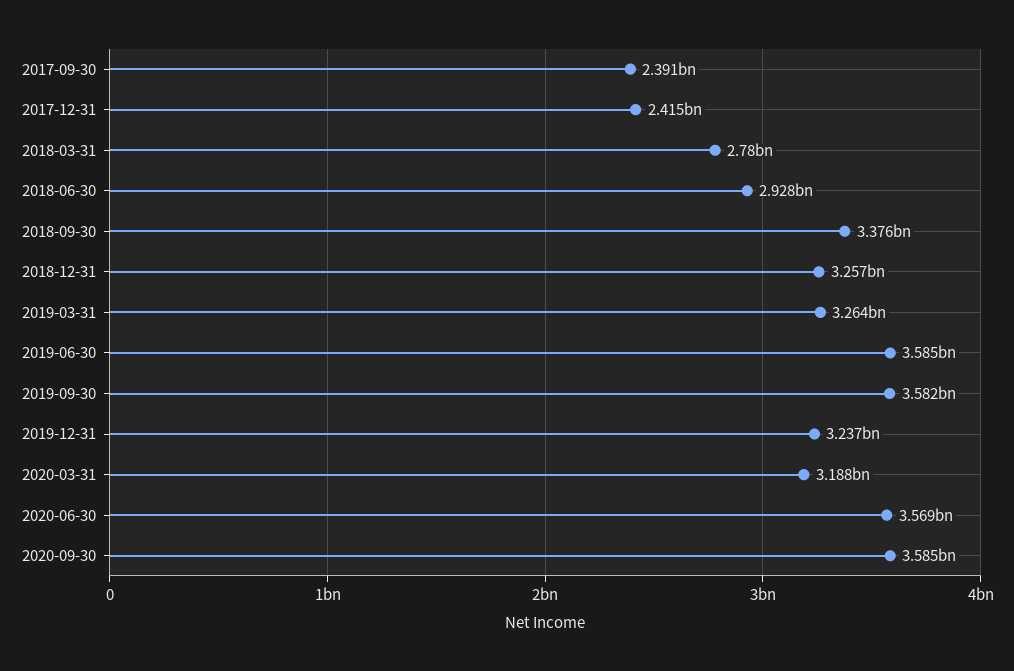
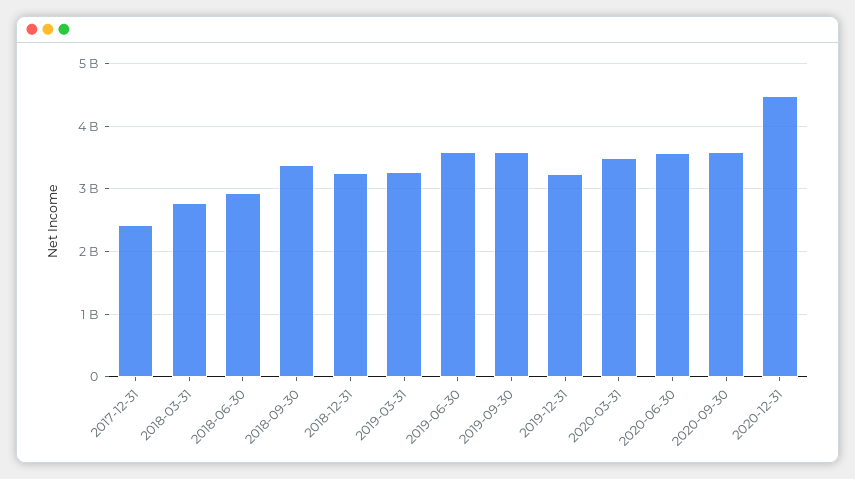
2017-09-30: 2391000000 -> none
2020-03-31: 3188000000 -> 3500000000
2020-12-31: none -> 4500000000

